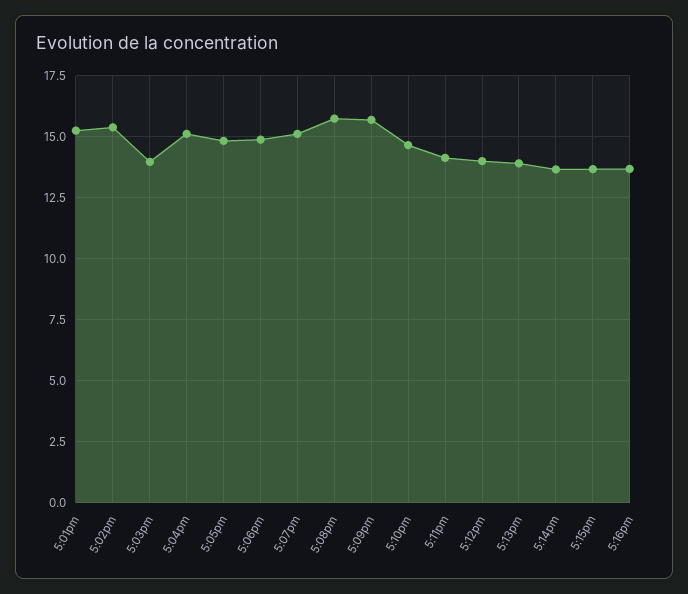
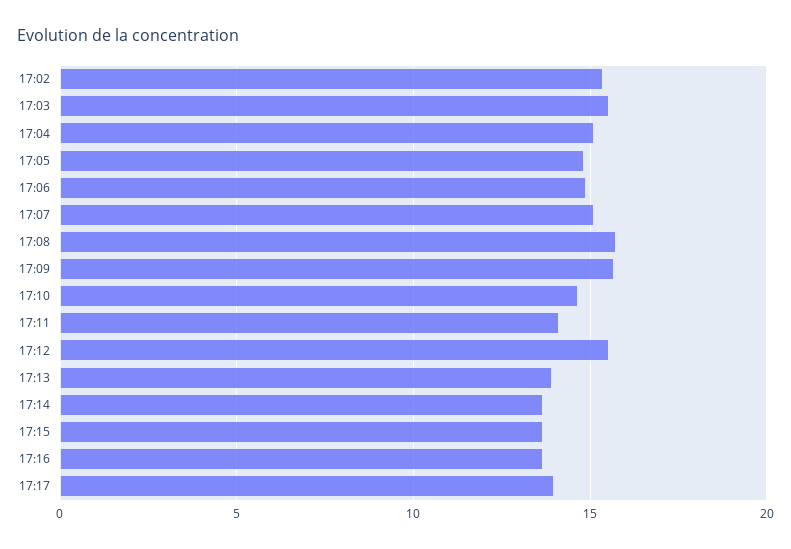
5:01pm: 15.25 -> none
5:03pm: 14 -> 15.5
5:12pm: 14 -> 15.5
17:17: none -> 14

